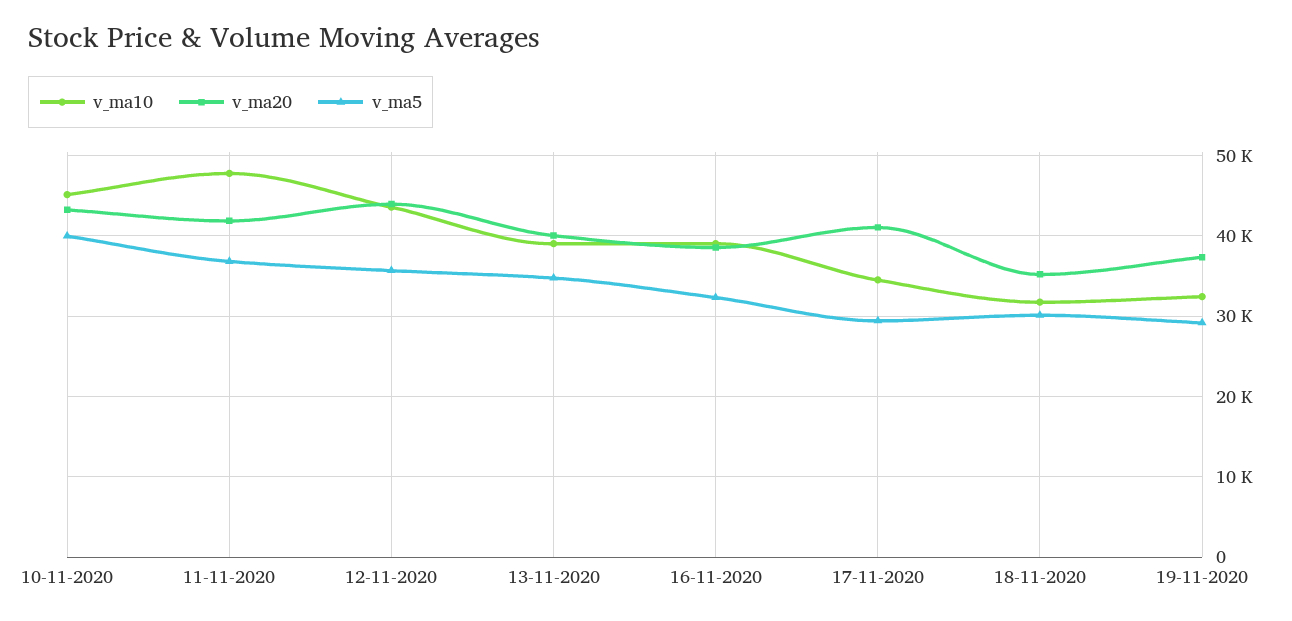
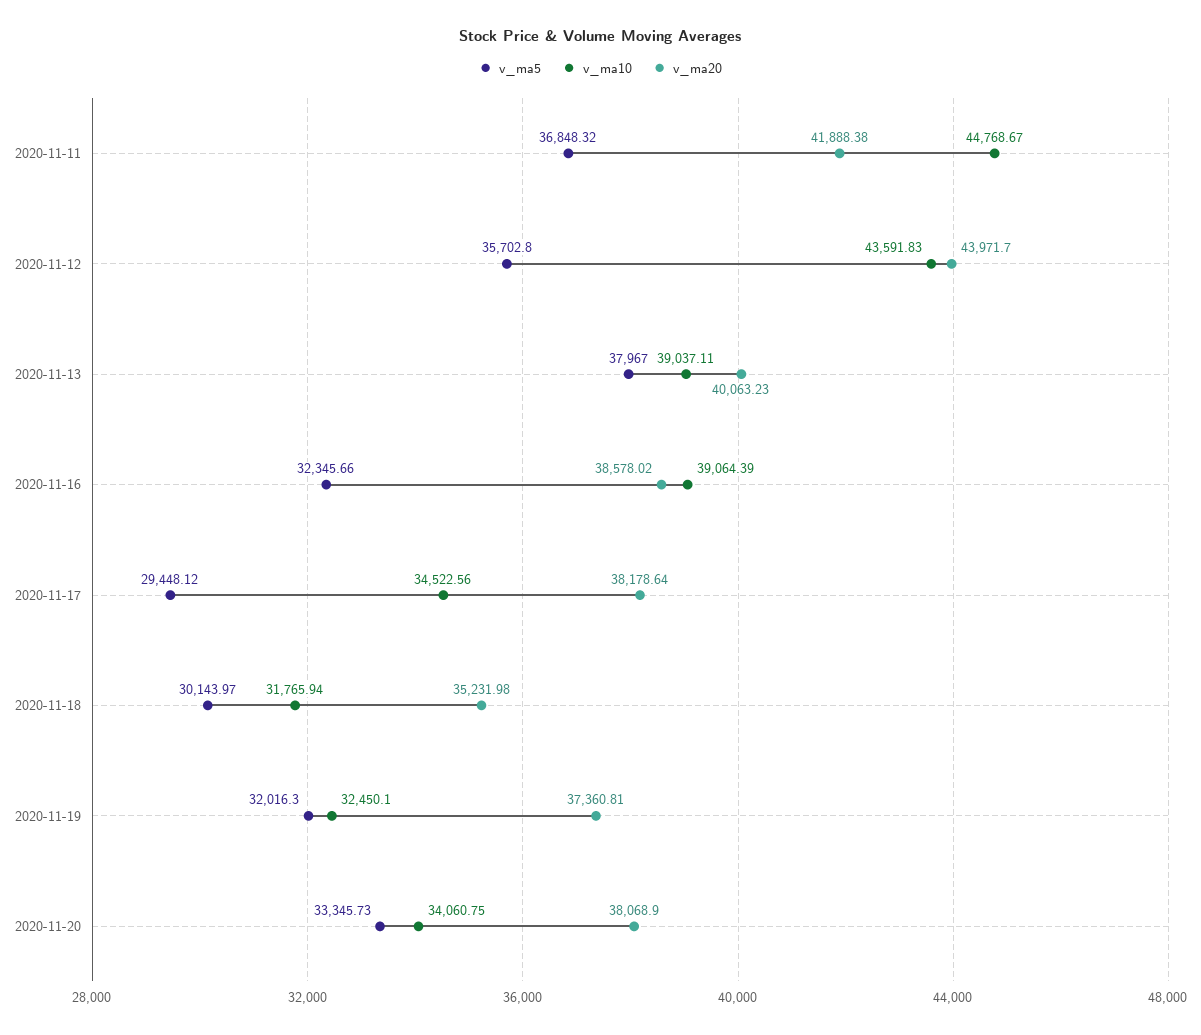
v_ma10, 10-11-2020: 45000 -> none
v_ma20, 10-11-2020: 43000 -> none
v_ma5, 10-11-2020: 40000 -> none
v_ma10, 11-11-2020: 48000 -> 44768.67
v_ma5, 13-11-2020: 35000 -> 37967
v_ma20, 17-11-2020: 41000 -> 38178.64
v_ma5, 19-11-2020: 29000 -> 32016.3
v_ma5, 2020-11-20: none -> 33345.73
v_ma10, 2020-11-20: none -> 34060.75
v_ma20, 2020-11-20: none -> 38068.9

